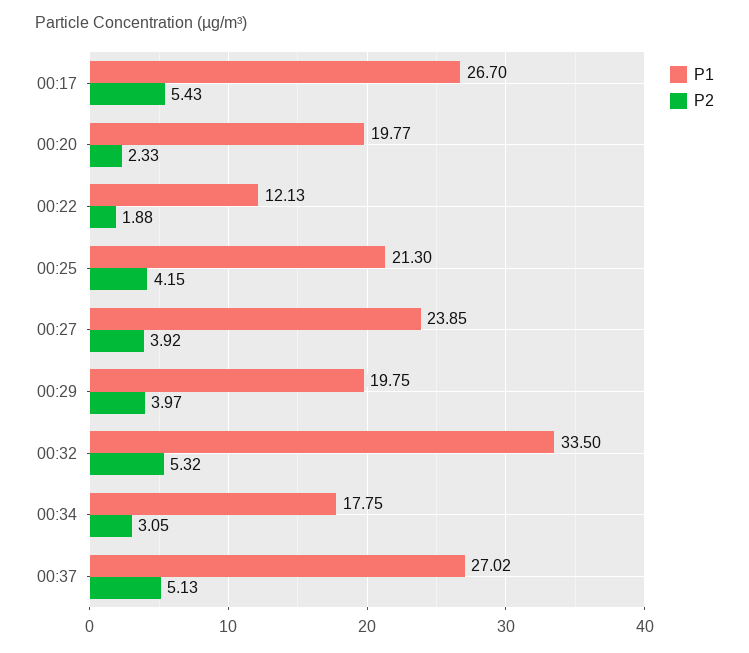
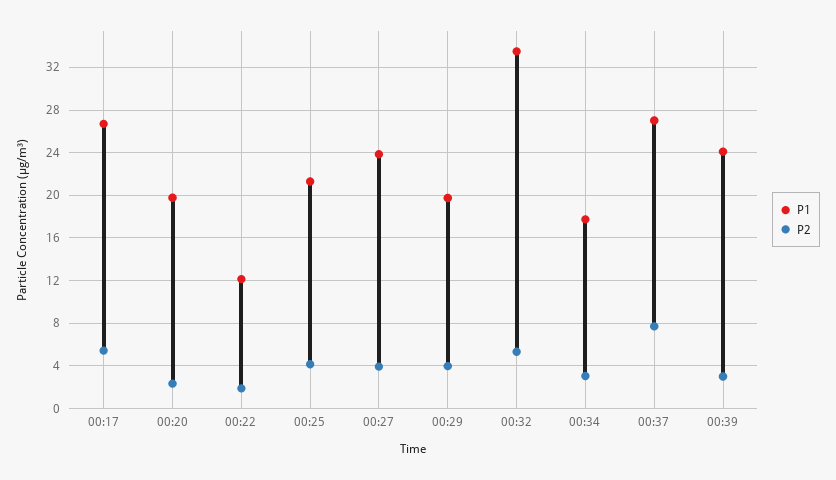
P2, 00:37: 5.13 -> 8
P1, 00:39: none -> 24
P2, 00:39: none -> 3

